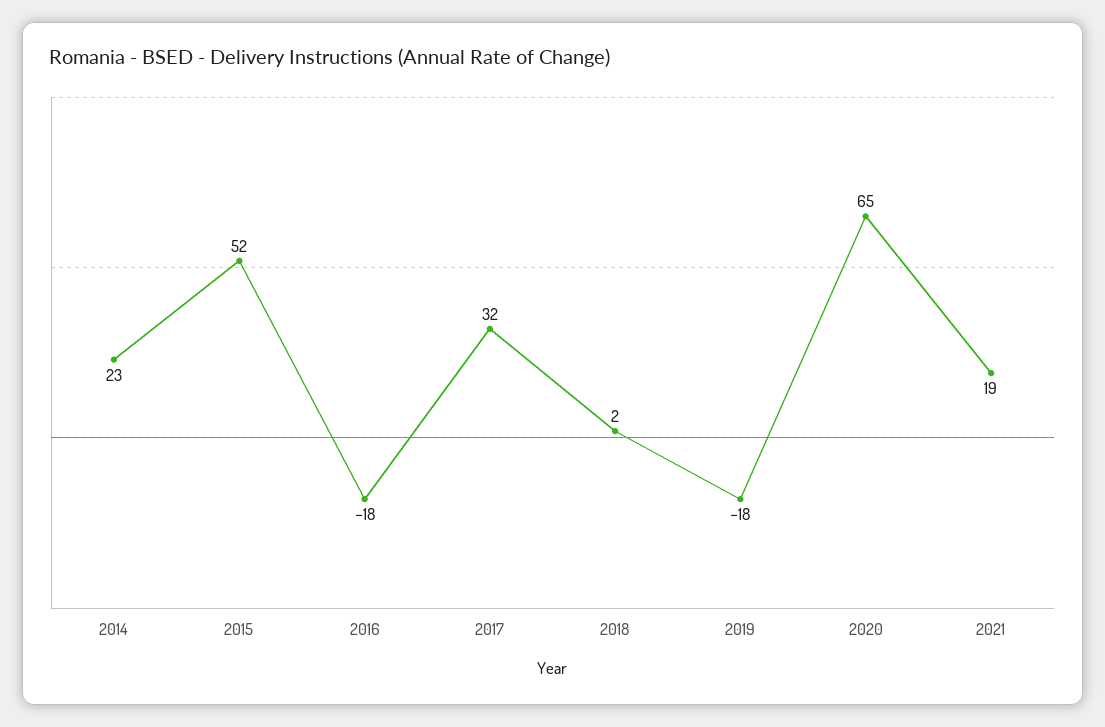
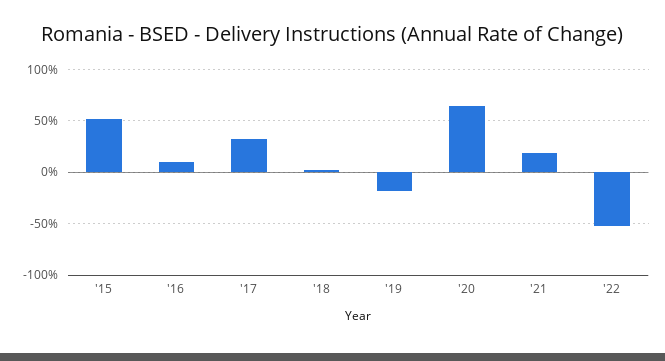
2014: 23 -> none
2016: -18 -> 10
'22: none -> -50

